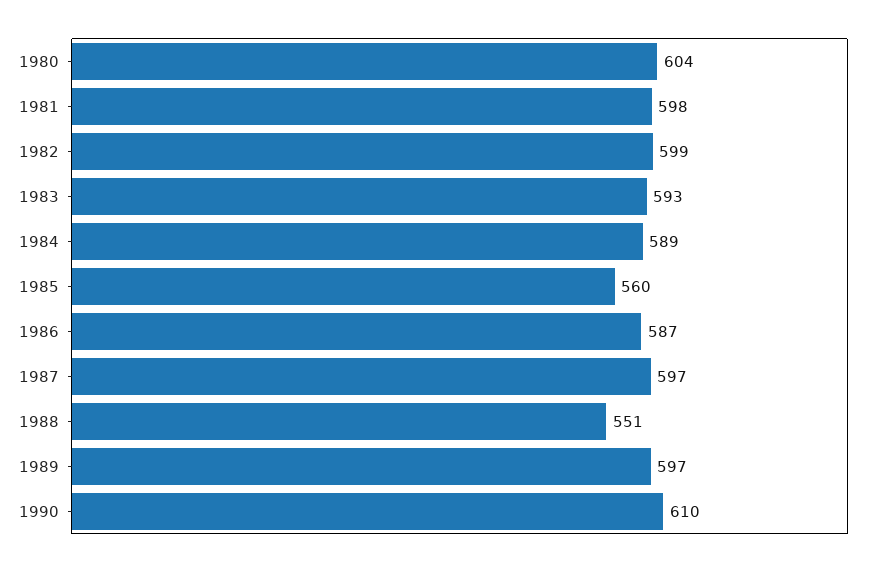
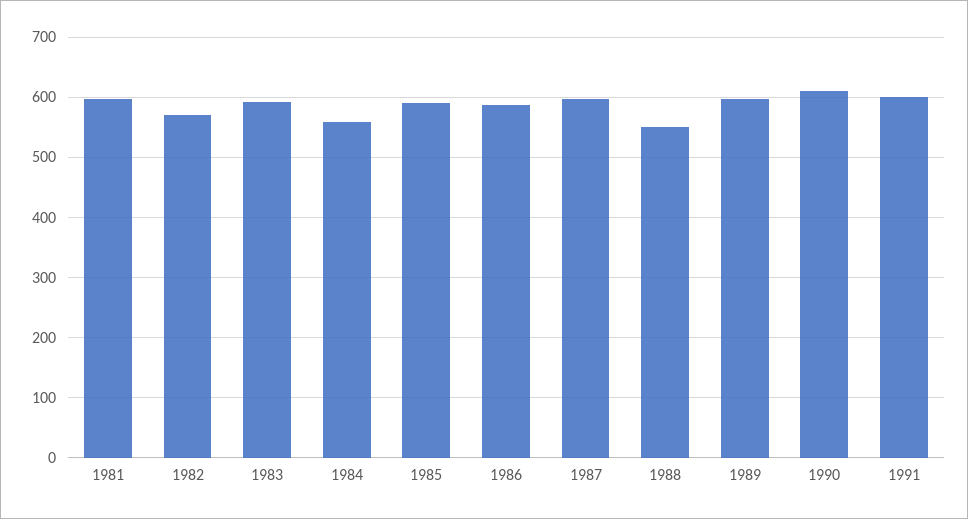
1980: 604 -> none
1982: 599 -> 570
1984: 589 -> 560
1985: 560 -> 590
1991: none -> 600

